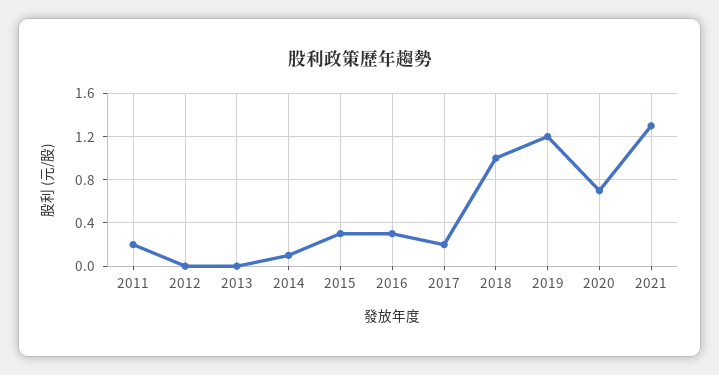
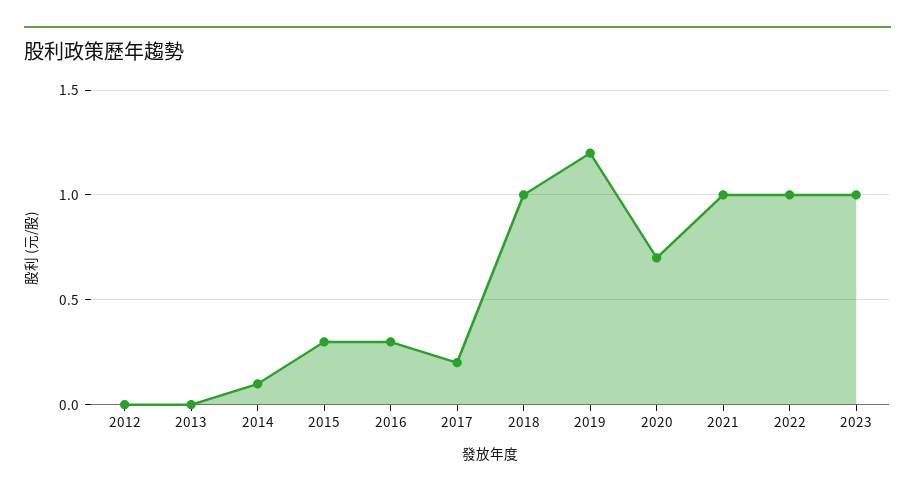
2011: 0.2 -> none
2021: 1.3 -> 1
2022: none -> 1
2023: none -> 1

